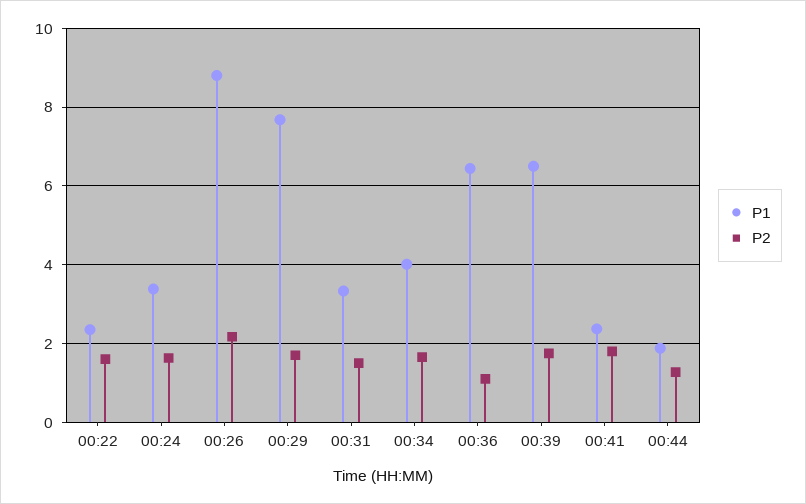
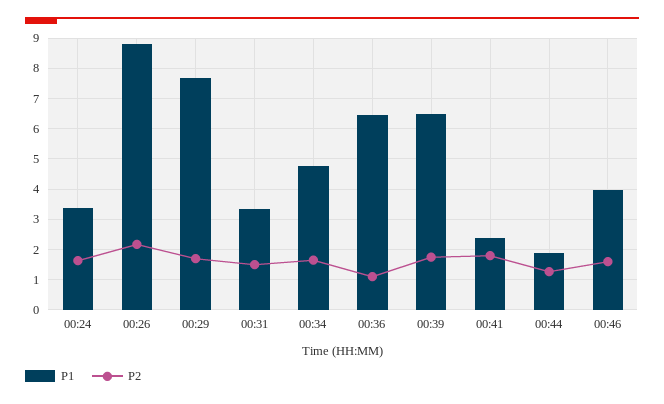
P1, 00:22: 2.4 -> none
P2, 00:22: 1.6 -> none
P1, 00:34: 4 -> 4.8
P1, 00:46: none -> 4
P2, 00:46: none -> 1.6

